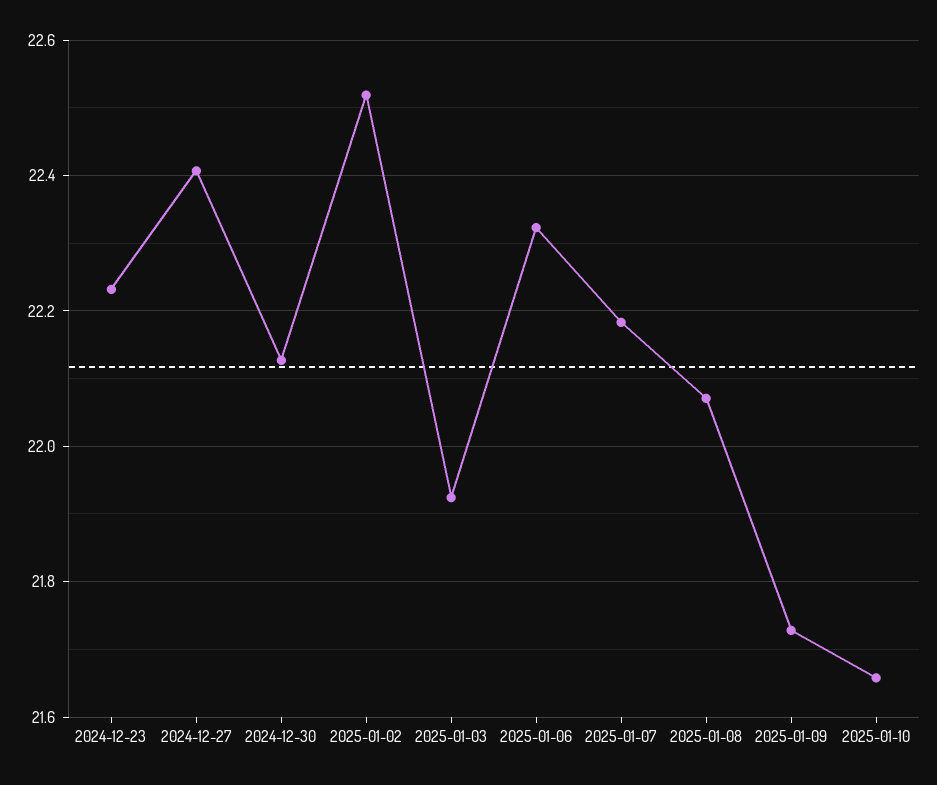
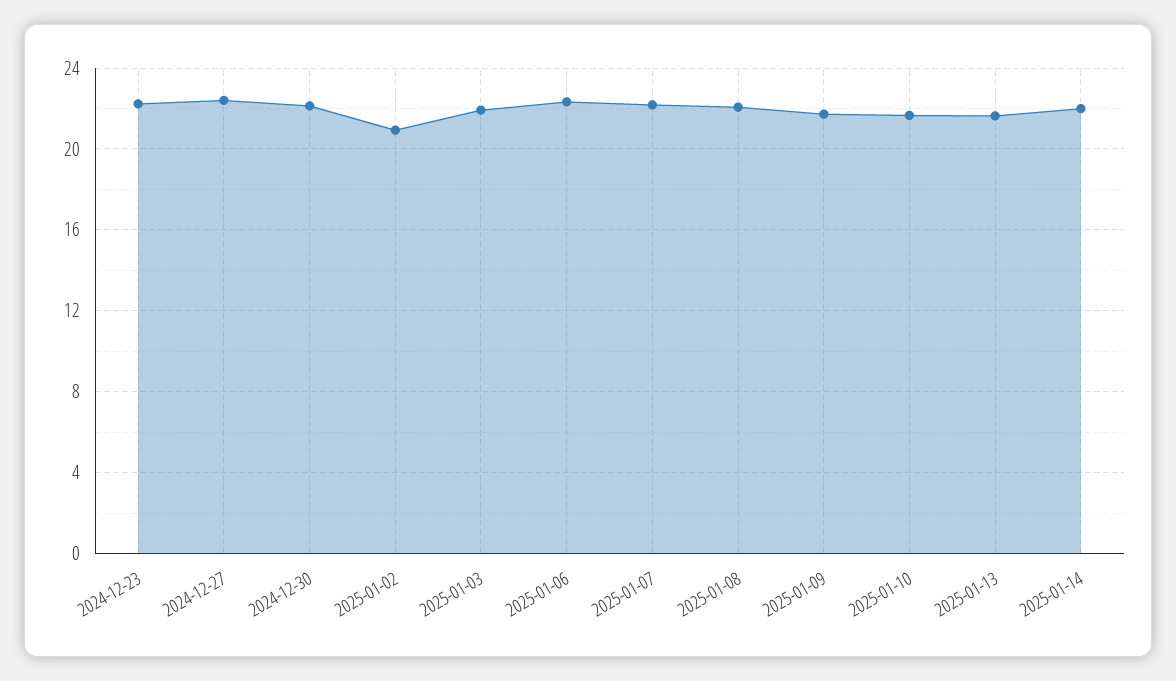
2025-01-02: 22.52 -> 21
2025-01-13: none -> 21.5
2025-01-14: none -> 22

